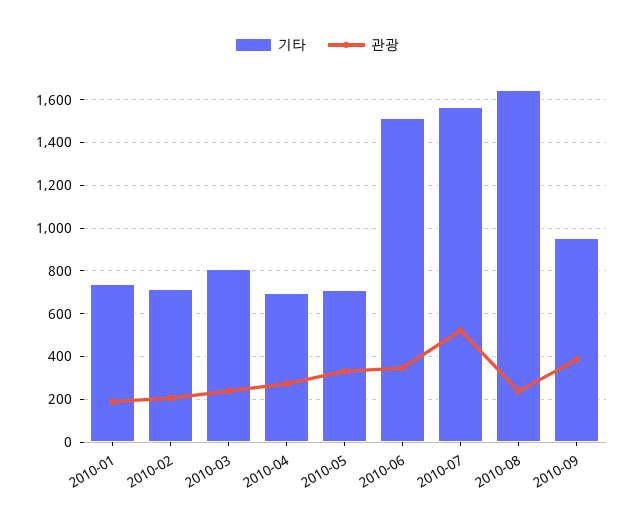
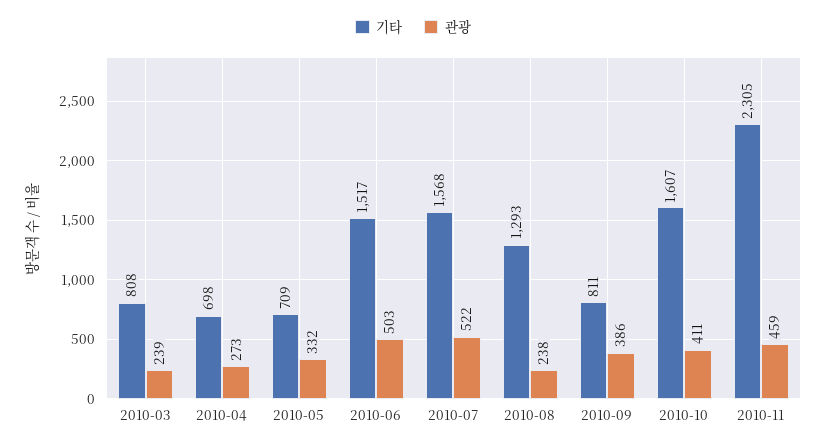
기타, 2010-01: 750 -> none
관광, 2010-01: 200 -> none
기타, 2010-02: 700 -> none
관광, 2010-02: 200 -> none
관광, 2010-06: 350 -> 503
기타, 2010-08: 1650 -> 1293
기타, 2010-09: 950 -> 811
기타, 2010-10: none -> 1607
관광, 2010-10: none -> 411
기타, 2010-11: none -> 2305
관광, 2010-11: none -> 459

